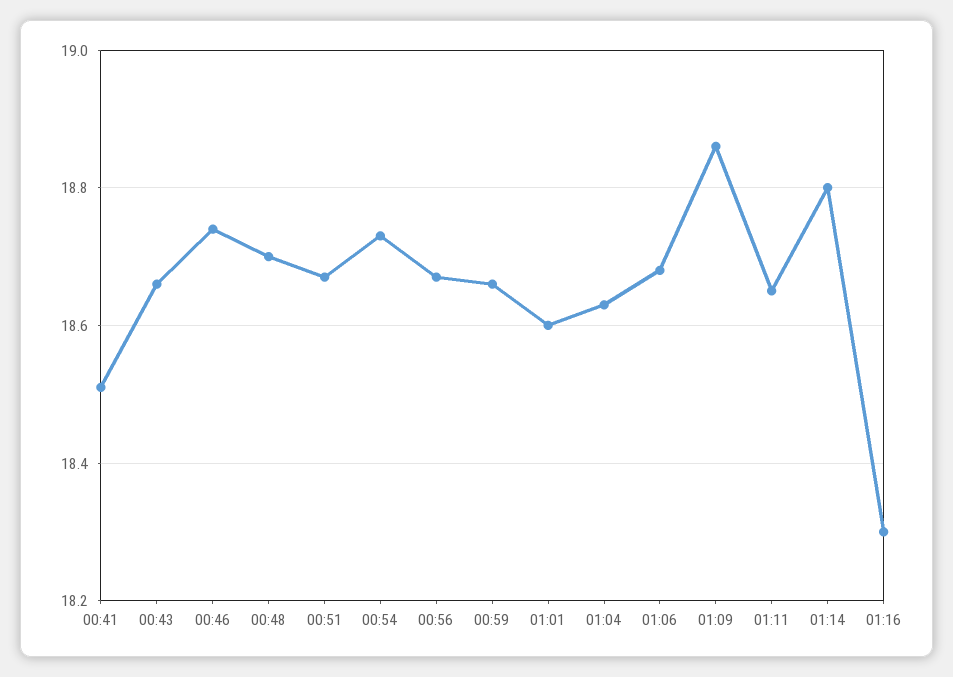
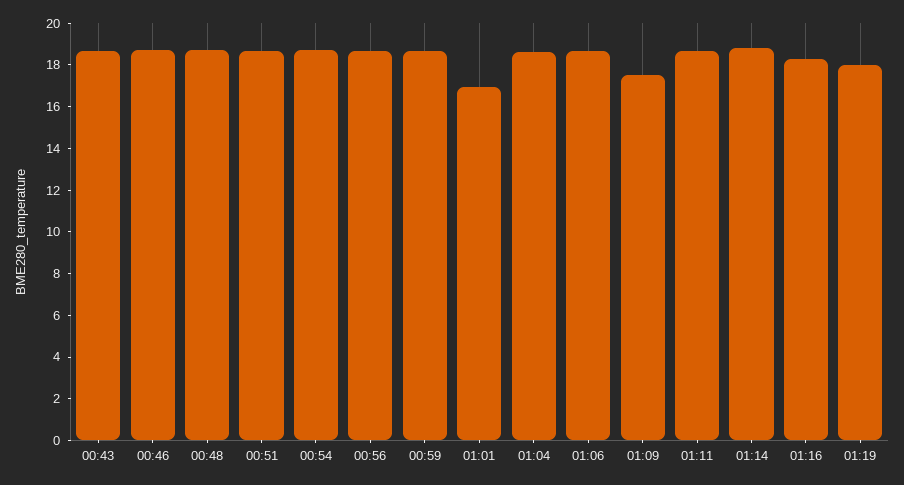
00:41: 18.5 -> none
01:01: 18.6 -> 17
01:09: 18.85 -> 17.5
01:19: none -> 18

